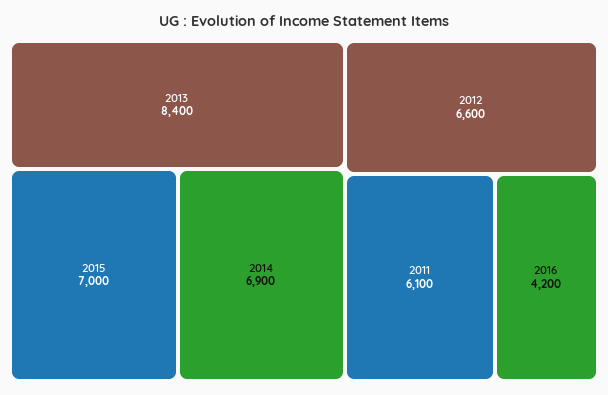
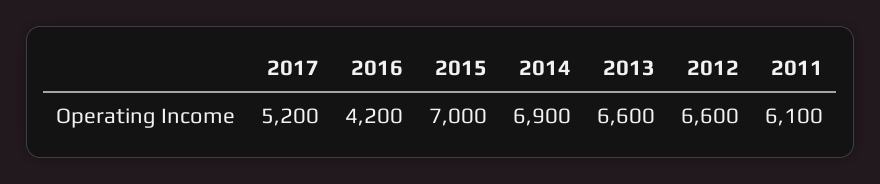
2013: 8400 -> 6600
2017: none -> 5200

